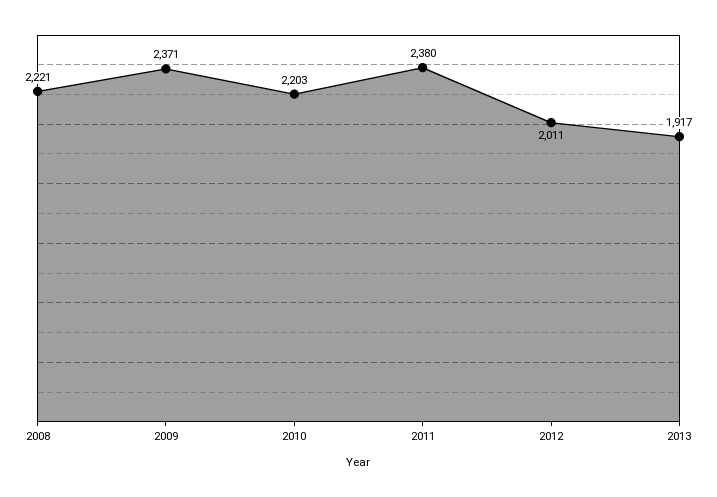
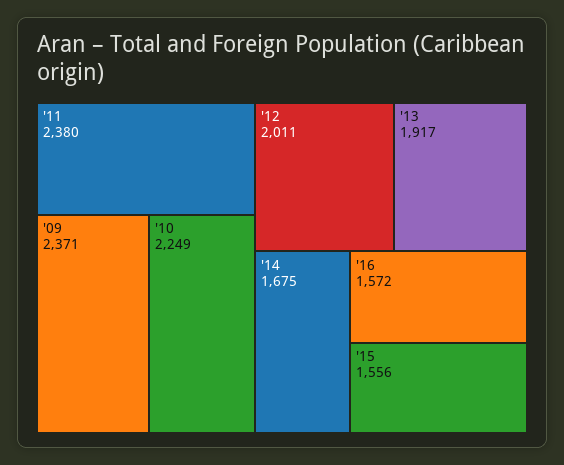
2008: 2221 -> none
2010: 2203 -> 2249
'14: none -> 1675
'16: none -> 1572
'15: none -> 1556

